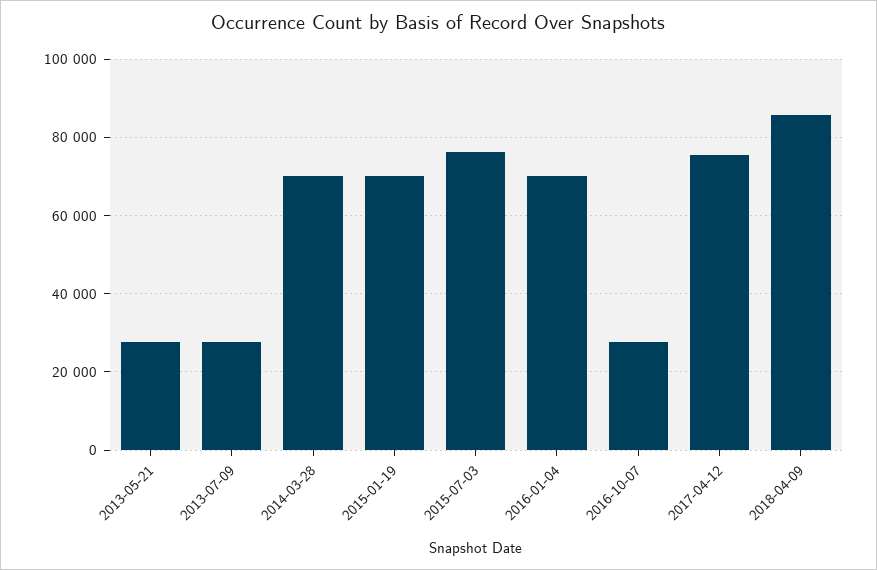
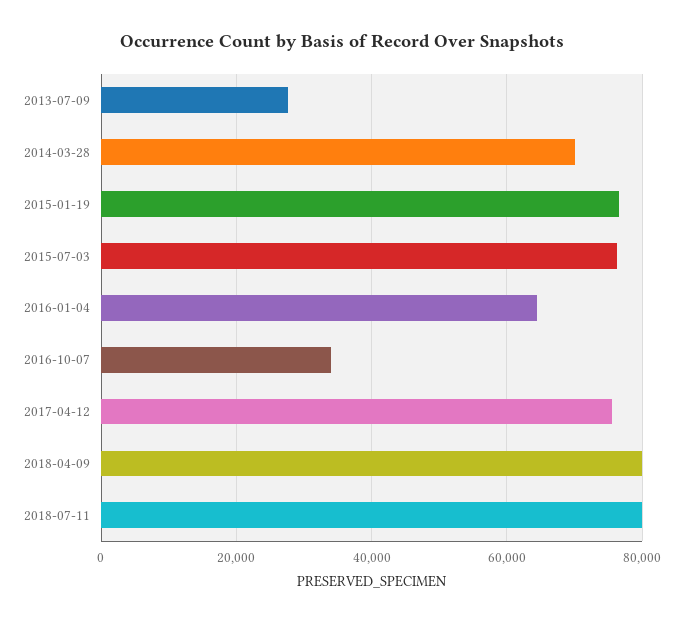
2013-05-21: 28000 -> none
2015-01-19: 70000 -> 76000
2016-01-04: 70000 -> 64000
2016-10-07: 28000 -> 34000
2018-04-09: 86000 -> 80000
2018-07-11: none -> 80000

